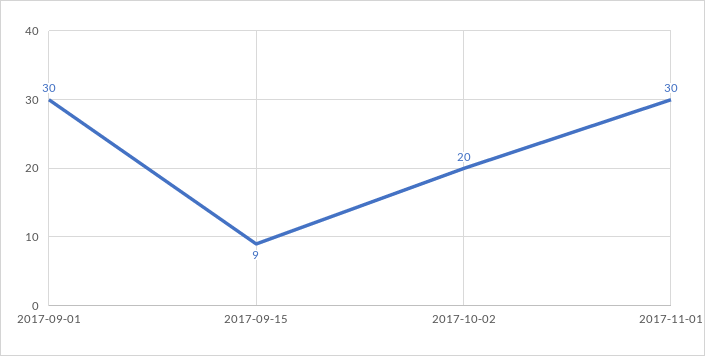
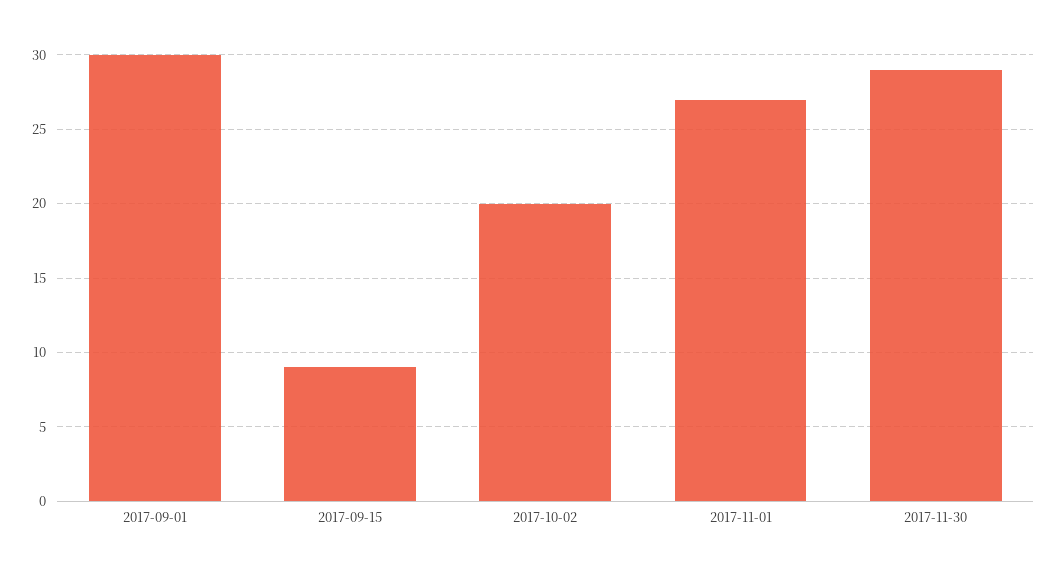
2017-11-01: 30 -> 27
2017-11-30: none -> 29

